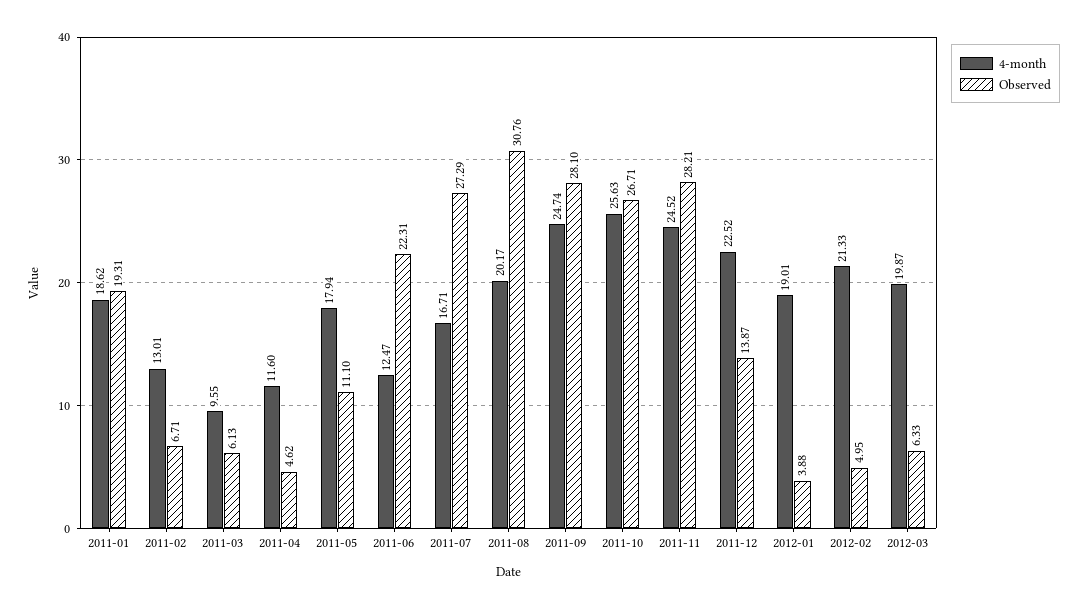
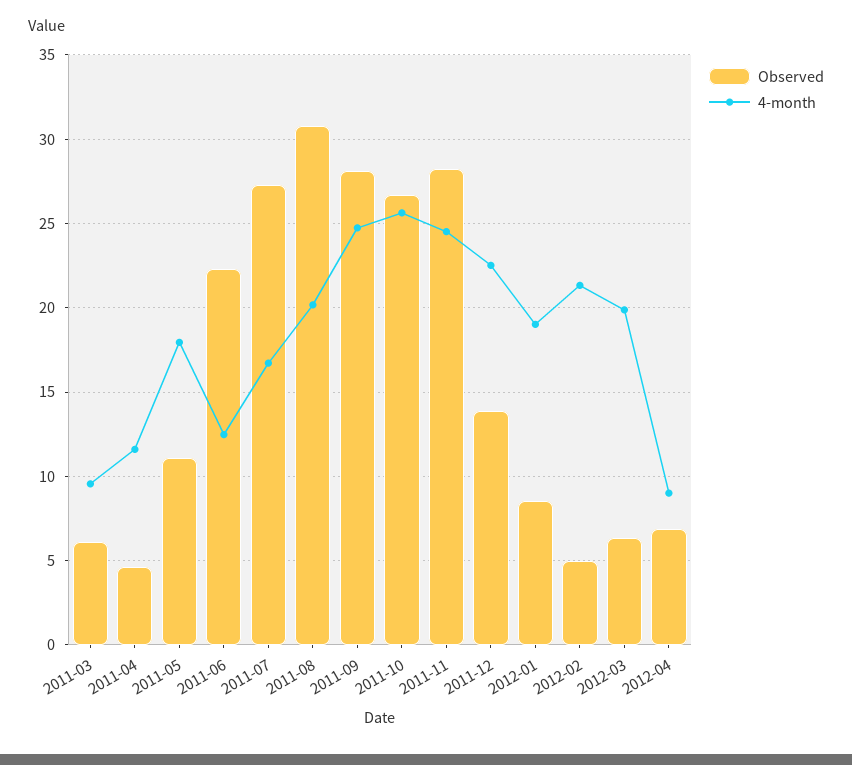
4-month, 2011-01: 18.62 -> none
Observed, 2011-01: 19.31 -> none
4-month, 2011-02: 13.01 -> none
Observed, 2011-02: 6.71 -> none
Observed, 2012-01: 3.88 -> 8.5
Observed, 2012-04: none -> 7
4-month, 2012-04: none -> 9

